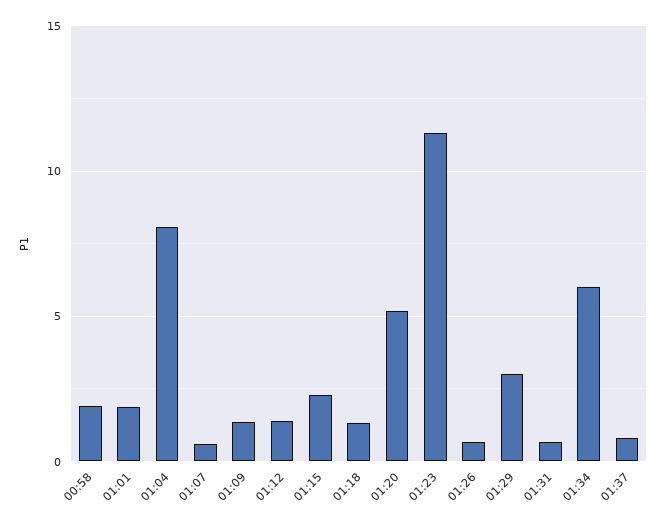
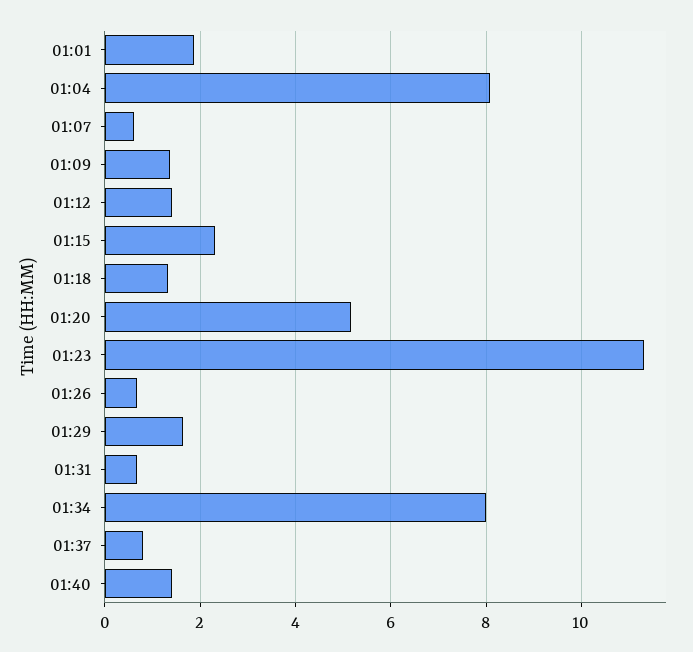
00:58: 2 -> none
01:29: 3 -> 1.6
01:34: 6 -> 8
01:40: none -> 1.4

